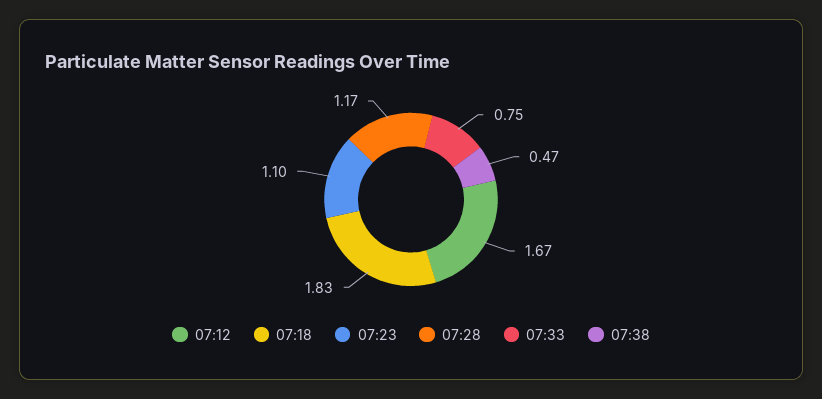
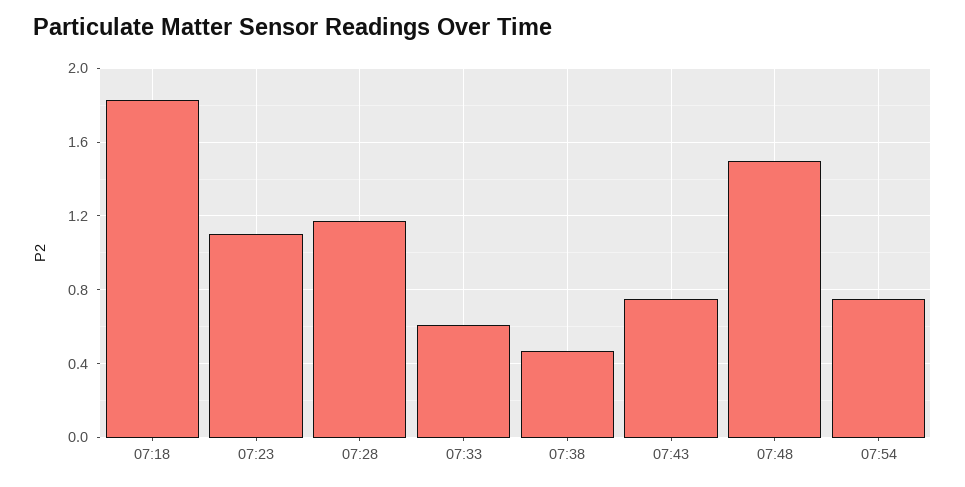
07:12: 1.67 -> none
07:33: 0.75 -> 0.6
07:43: none -> 0.75
07:48: none -> 1.5
07:54: none -> 0.75

